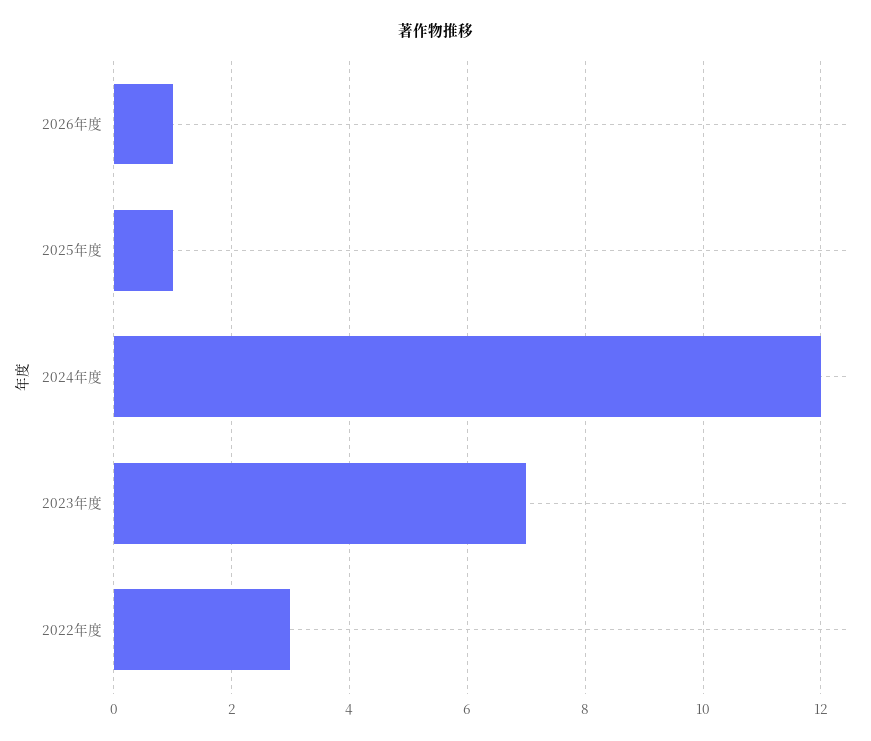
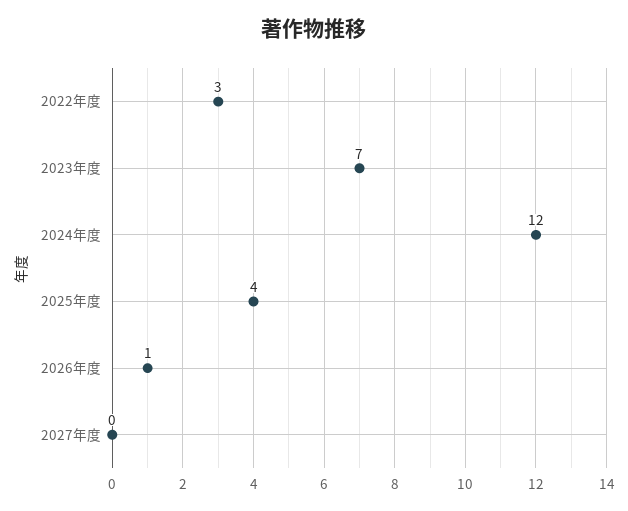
2025年度: 1 -> 4
2027年度: none -> 0

